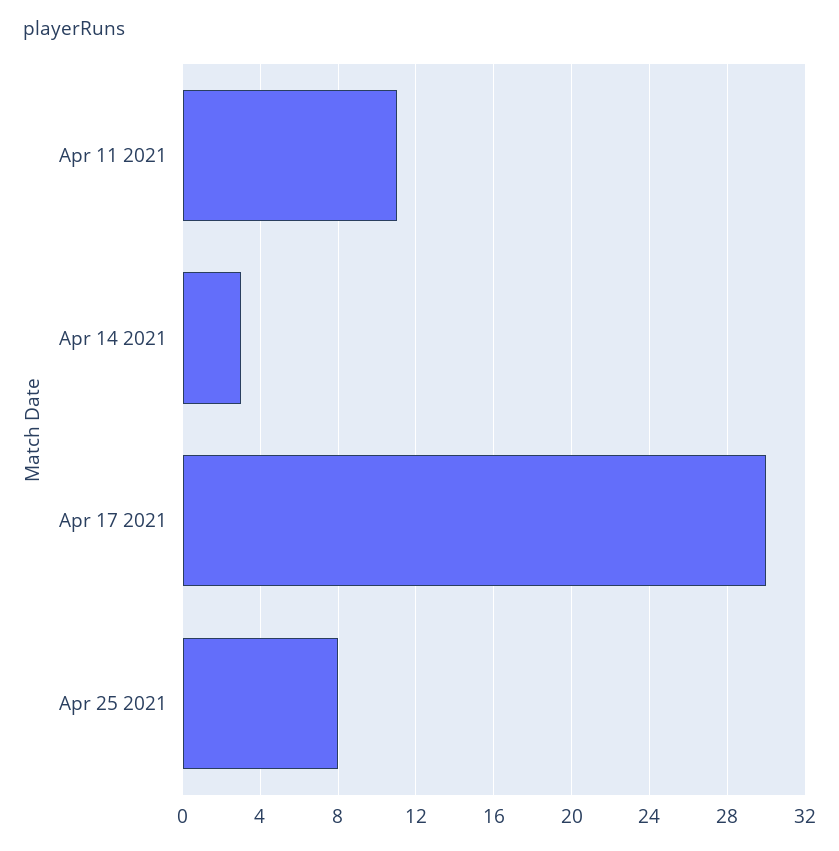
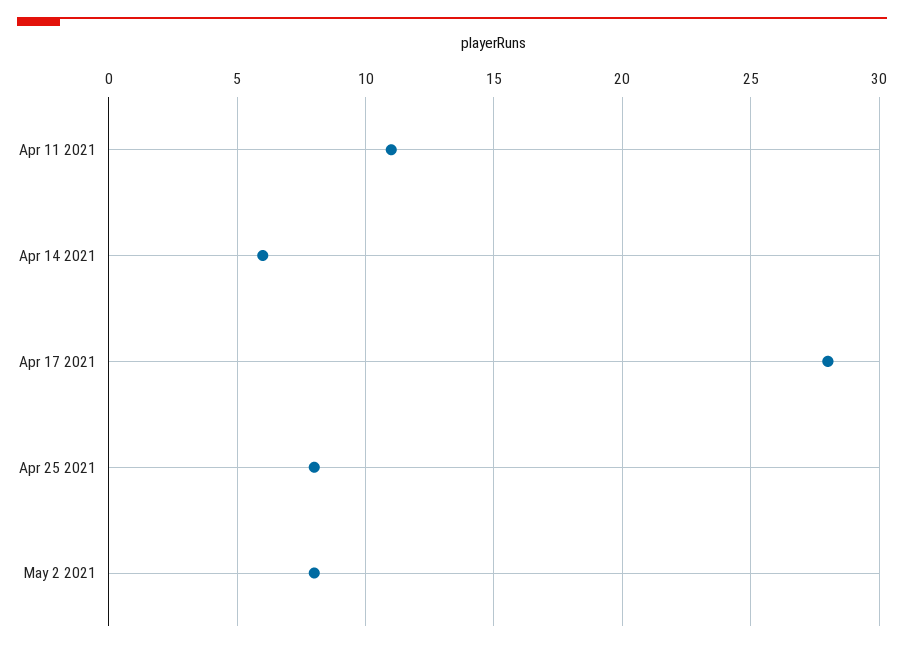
Apr 14 2021: 3 -> 6
Apr 17 2021: 30 -> 28
May 2 2021: none -> 8

